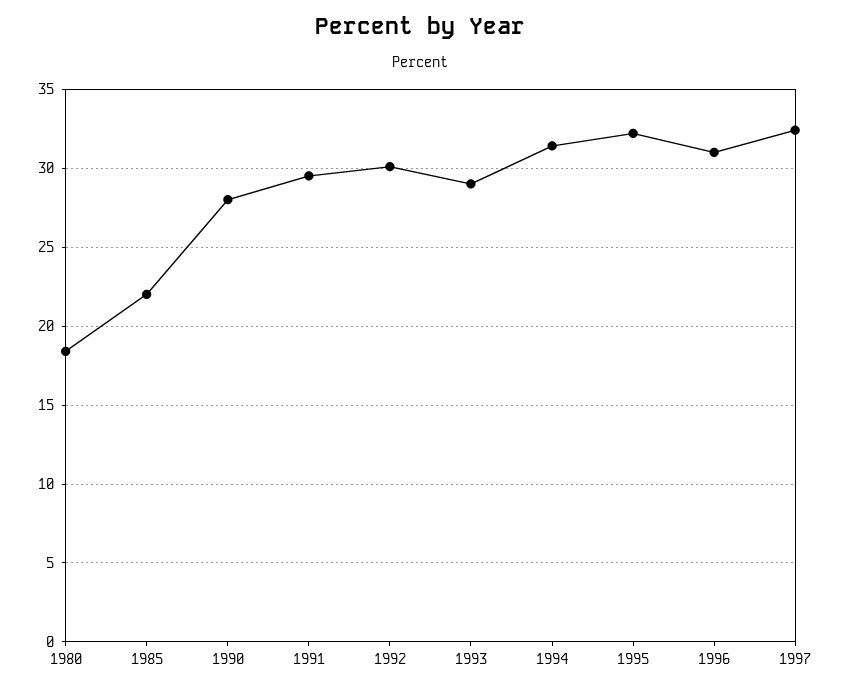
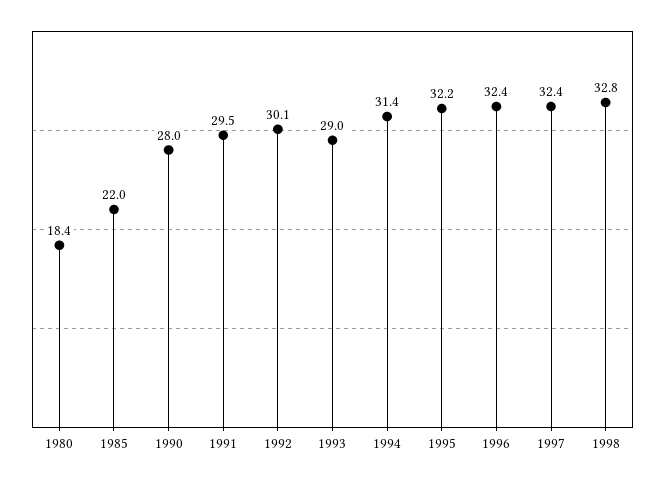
1996: 31 -> 32.4
1998: none -> 32.8

